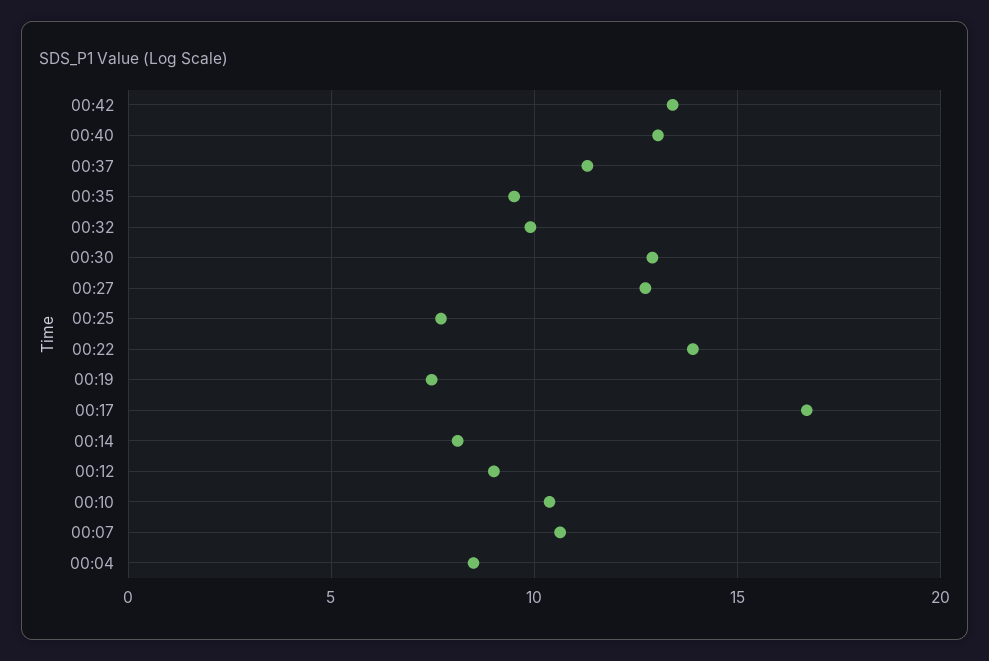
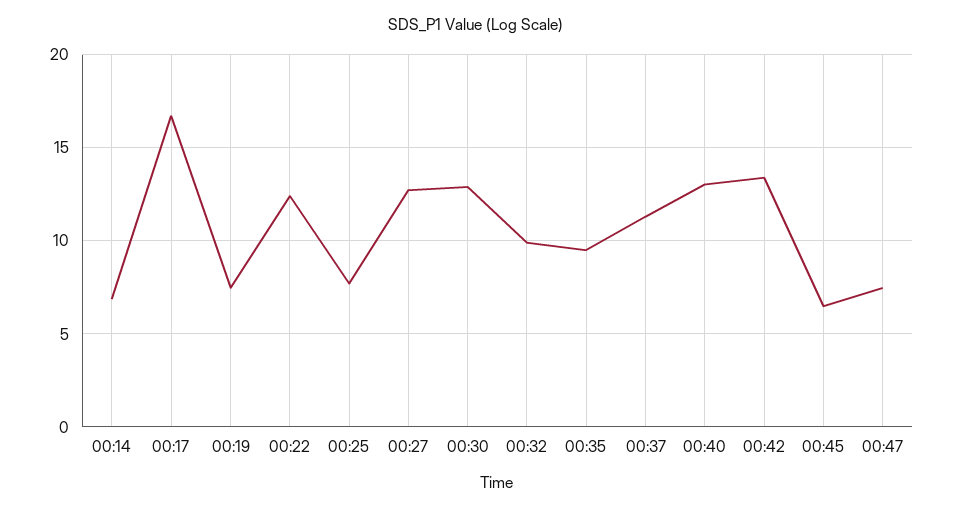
00:22: 14 -> 12.5
00:14: 8 -> 7
00:12: 9 -> none
00:10: 10.5 -> none
00:07: 10.5 -> none
00:04: 8.5 -> none
00:45: none -> 6.5
00:47: none -> 7.5

